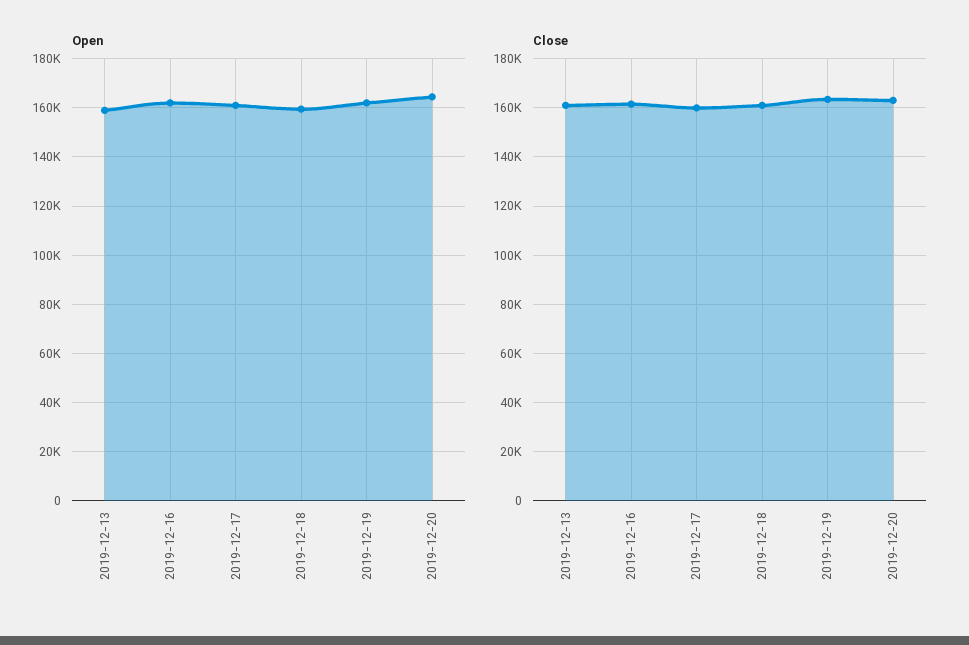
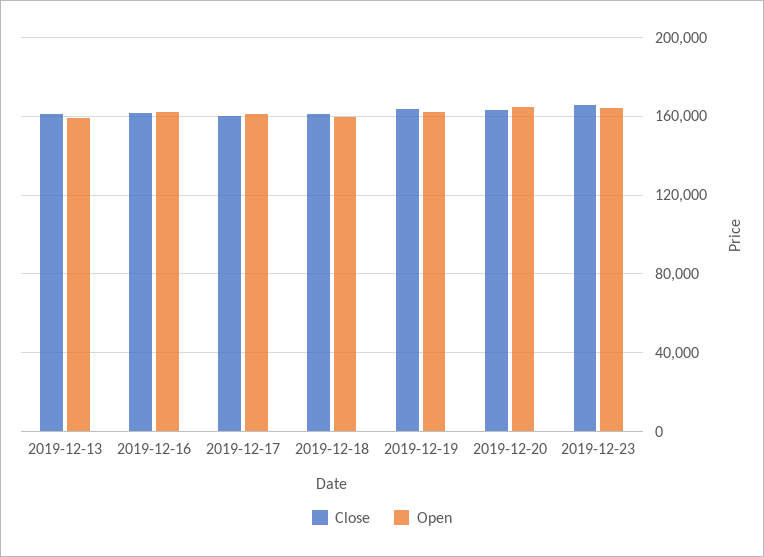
Close, 2019-12-23: none -> 165000
Open, 2019-12-23: none -> 165000

